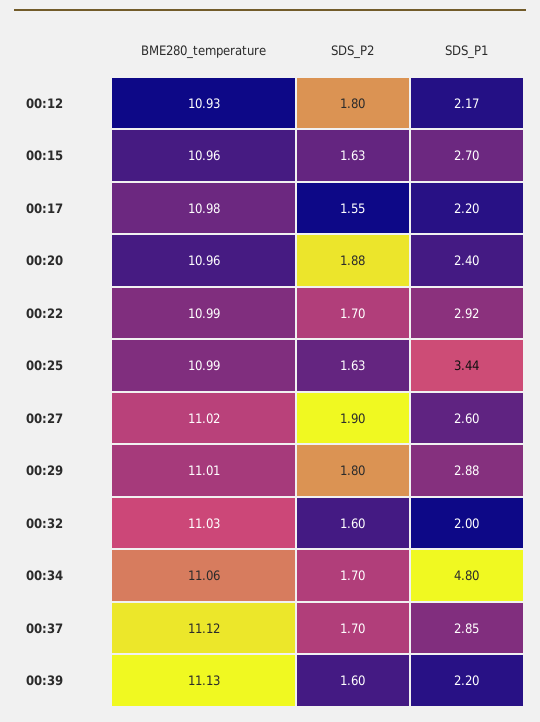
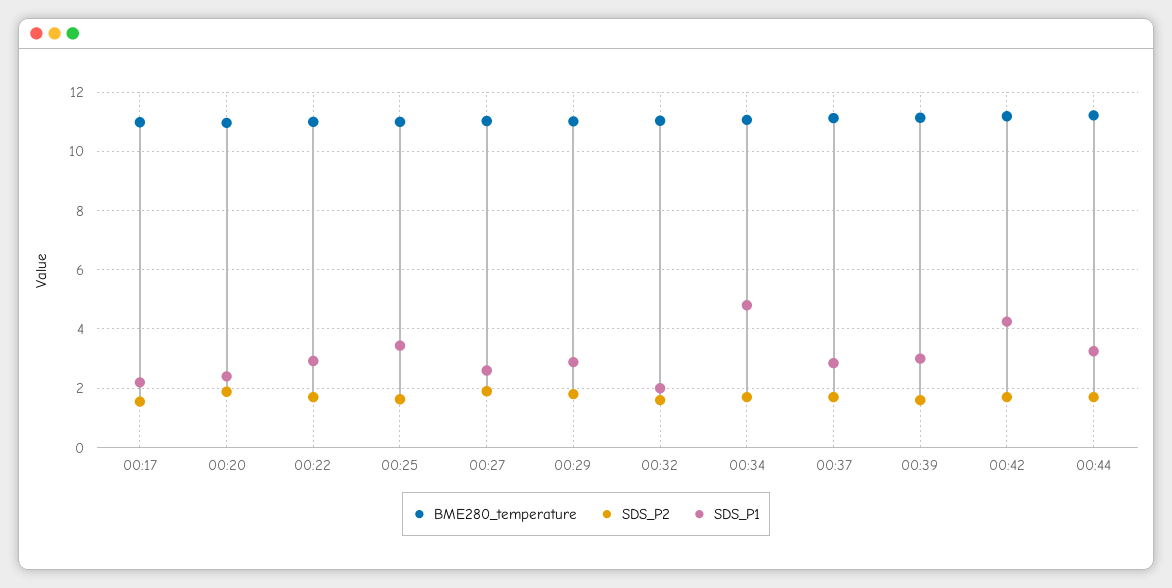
BME280_temperature, 00:12: 10.93 -> none
SDS_P2, 00:12: 1.8 -> none
SDS_P1, 00:12: 2.17 -> none
BME280_temperature, 00:15: 10.96 -> none
SDS_P2, 00:15: 1.63 -> none
SDS_P1, 00:15: 2.7 -> none
SDS_P1, 00:39: 2.2 -> 3
BME280_temperature, 00:42: none -> 11.25
SDS_P2, 00:42: none -> 1.75
SDS_P1, 00:42: none -> 4.25
BME280_temperature, 00:44: none -> 11.25
SDS_P2, 00:44: none -> 1.75
SDS_P1, 00:44: none -> 3.25

